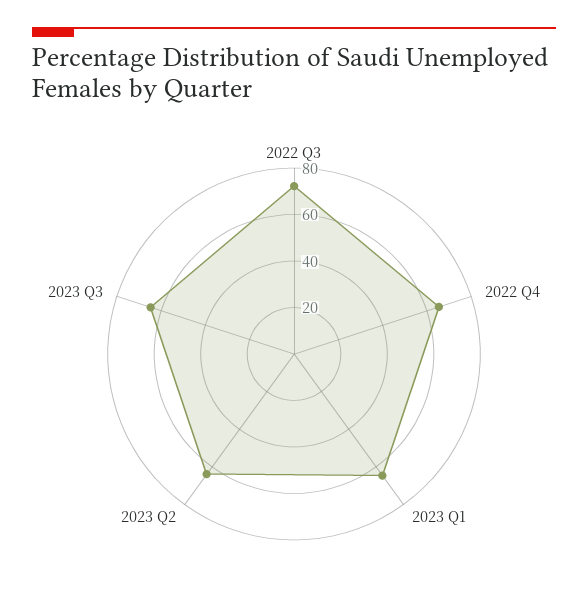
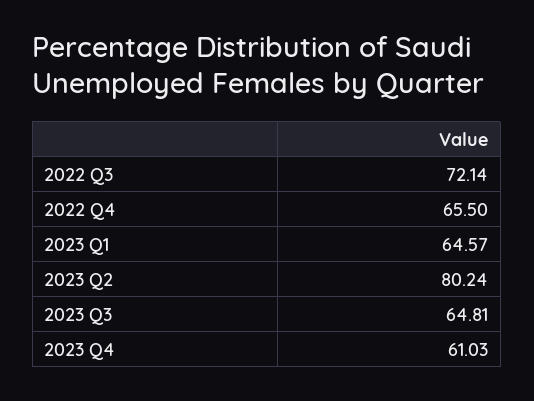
2023 Q2: 65 -> 80.24
2023 Q4: none -> 61.03

